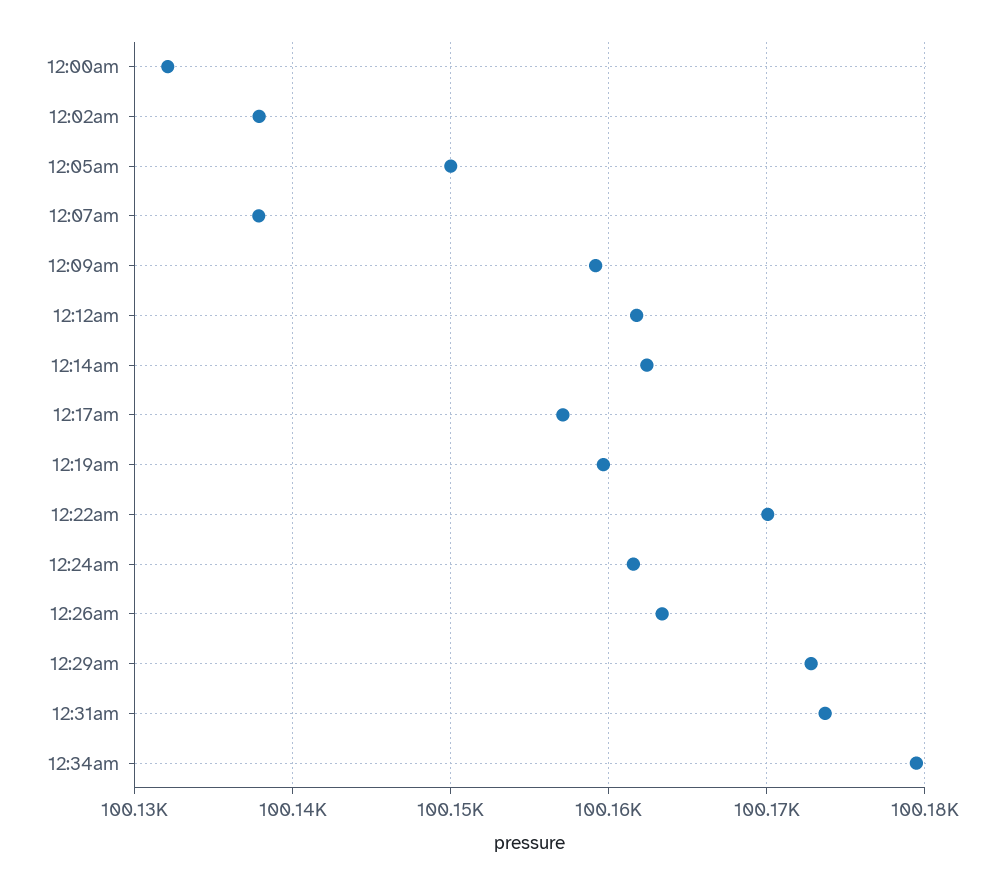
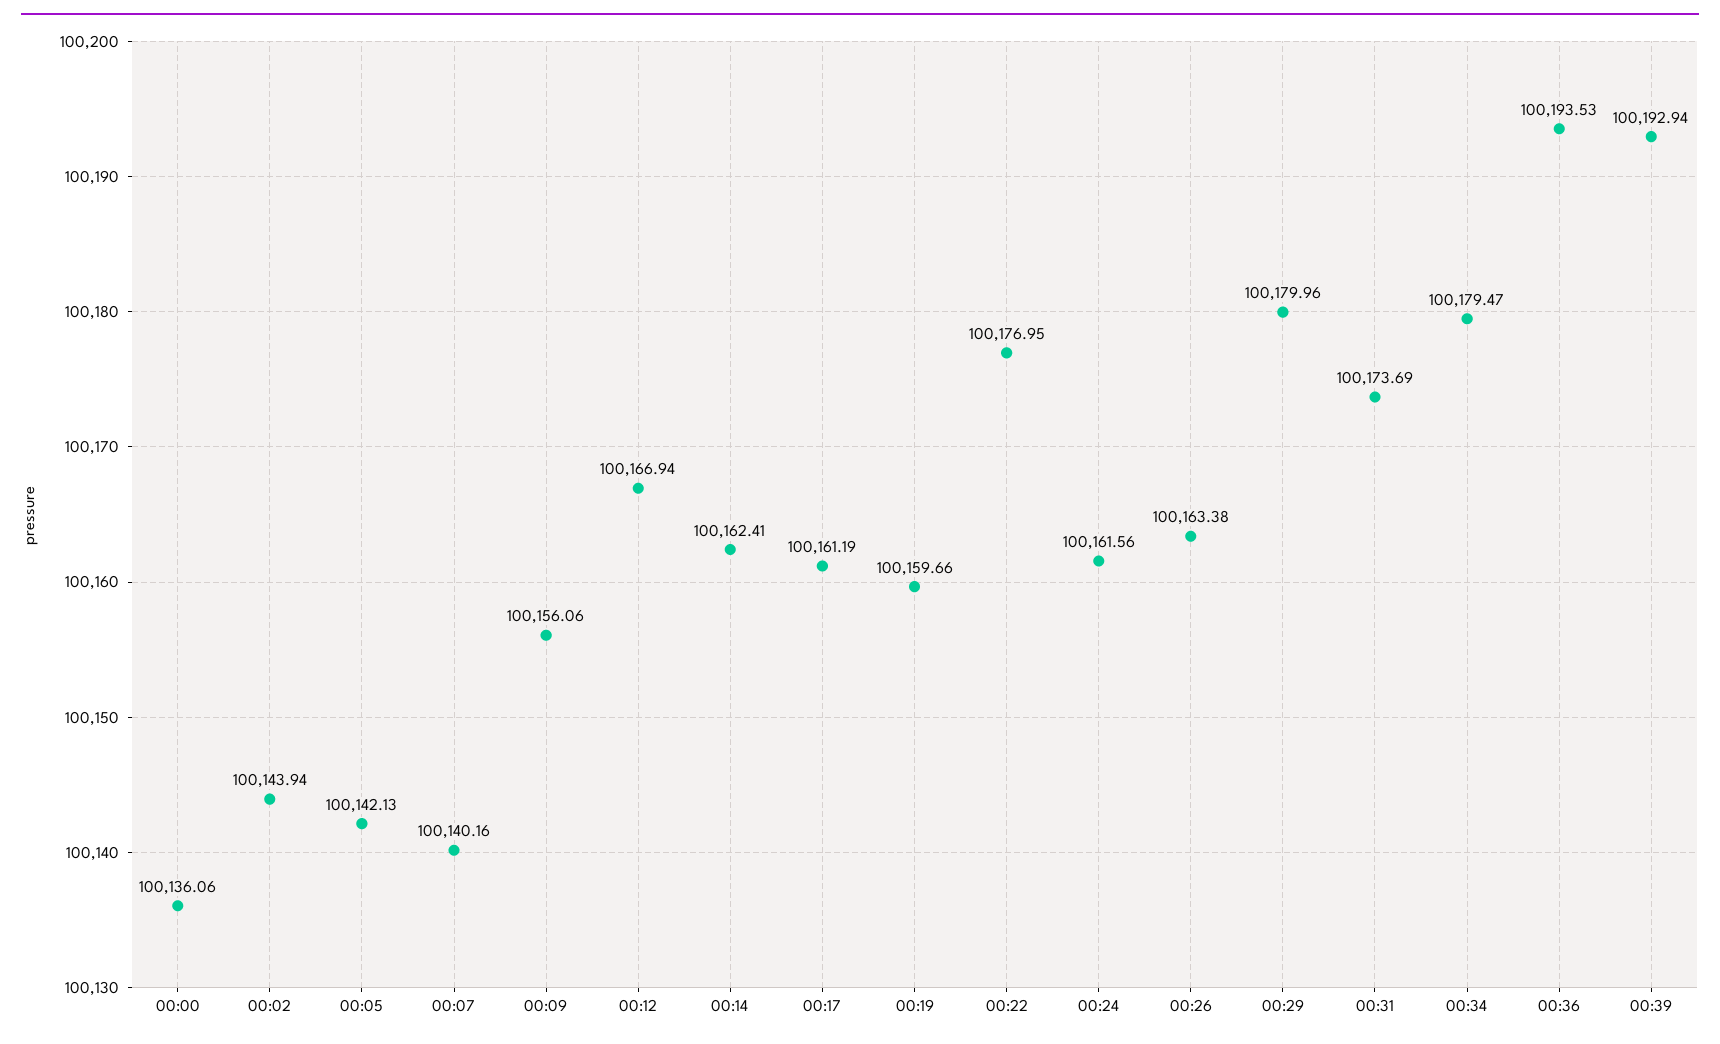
12:00am: 100132 -> 100136.06
12:02am: 100138 -> 100143.94
12:05am: 100150 -> 100142.13
12:07am: 100138 -> 100140.16
12:09am: 100159 -> 100156.06
12:12am: 100162 -> 100166.94
12:17am: 100157 -> 100161.19
12:22am: 100170 -> 100176.95
12:29am: 100173 -> 100179.96
00:36: none -> 100193.53
00:39: none -> 100192.94

